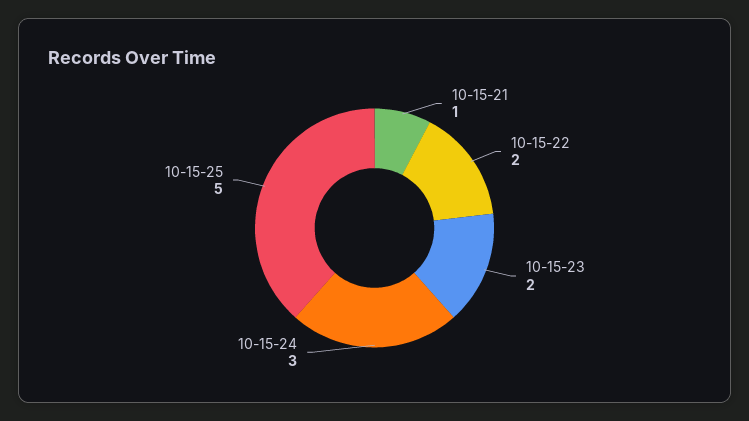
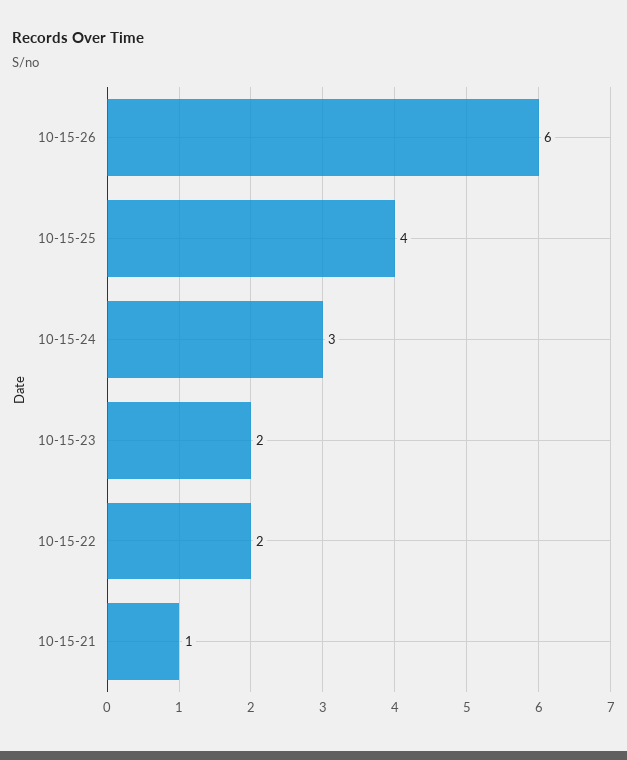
10-15-25: 5 -> 4
10-15-26: none -> 6

